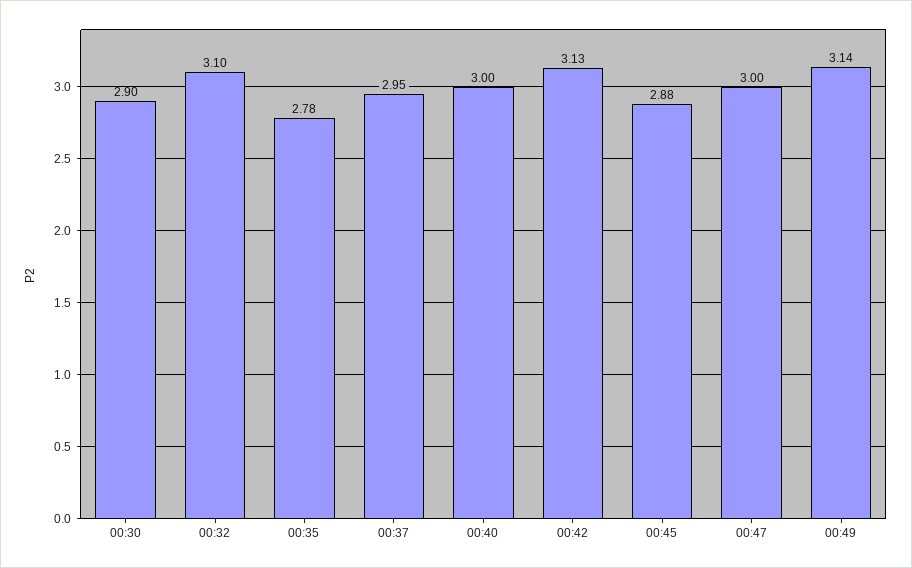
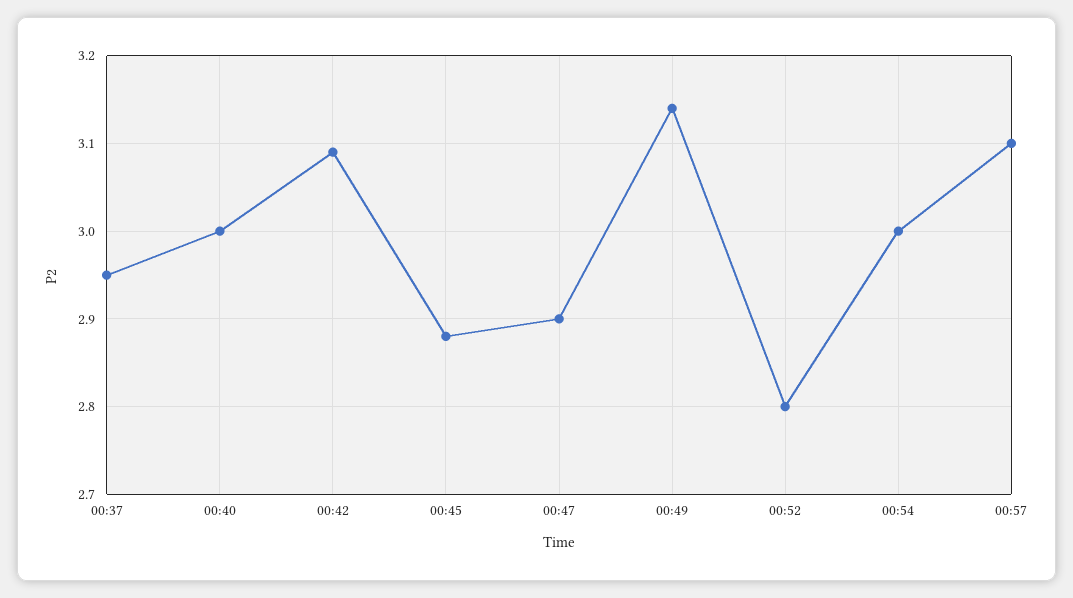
00:30: 2.9 -> none
00:32: 3.1 -> none
00:35: 2.78 -> none
00:42: 3.13 -> 3.09
00:47: 3 -> 2.9
00:52: none -> 2.8
00:54: none -> 3
00:57: none -> 3.1

